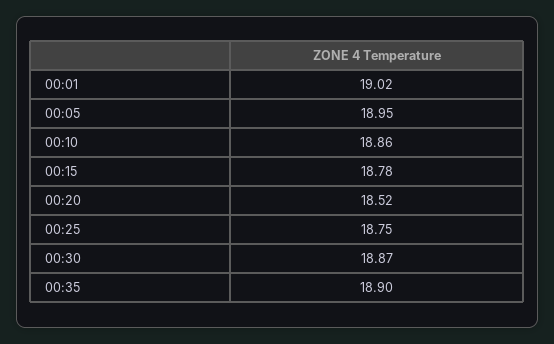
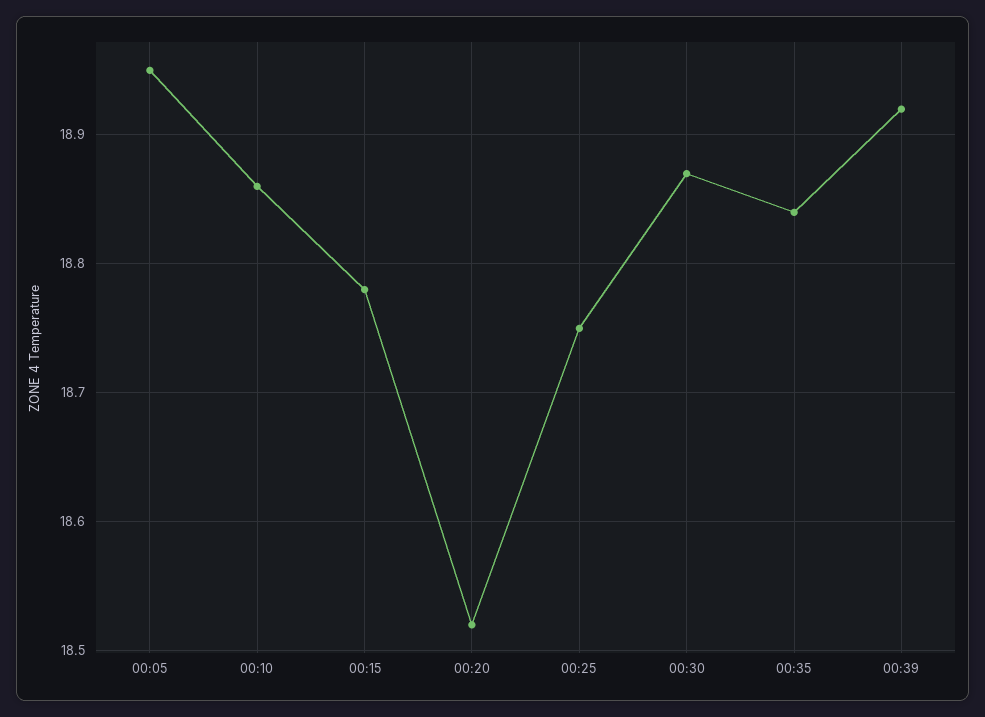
00:01: 19.02 -> none
00:35: 18.9 -> 18.84
00:39: none -> 18.92

